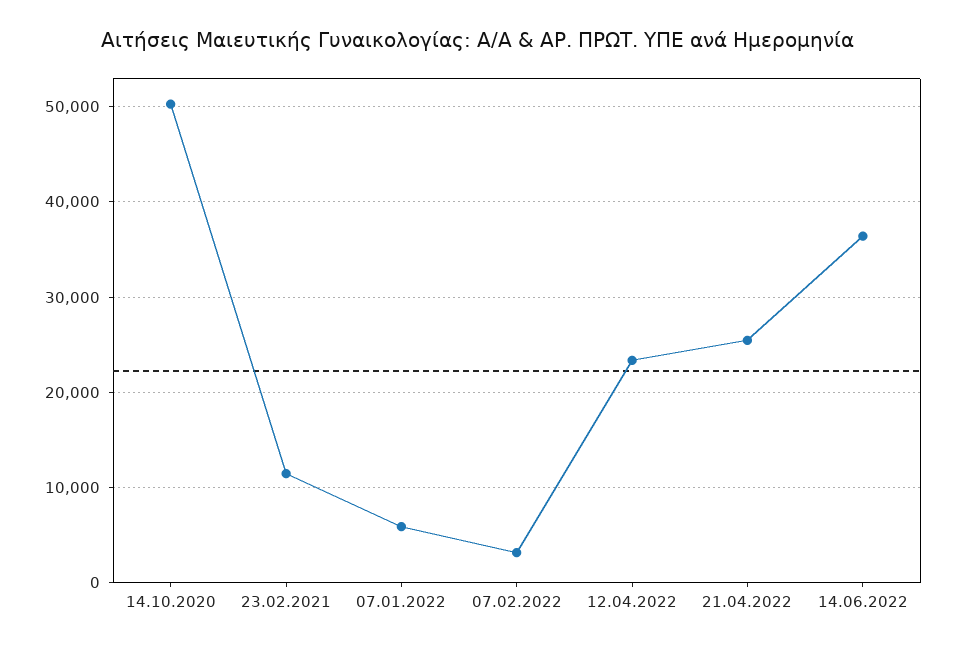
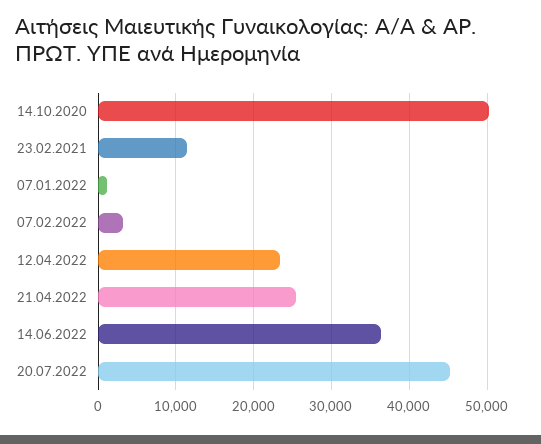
07.01.2022: 6000 -> 1000
20.07.2022: none -> 45000

